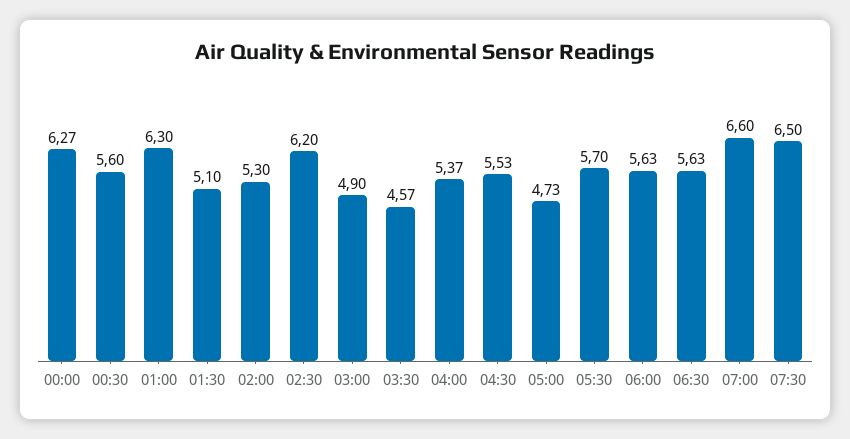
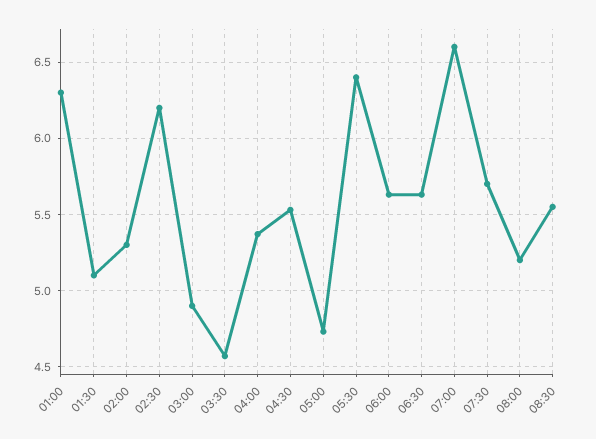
00:00: 6.27 -> none
00:30: 5.6 -> none
05:30: 5.7 -> 6.4
07:30: 6.5 -> 5.7
08:00: none -> 5.2
08:30: none -> 5.55

